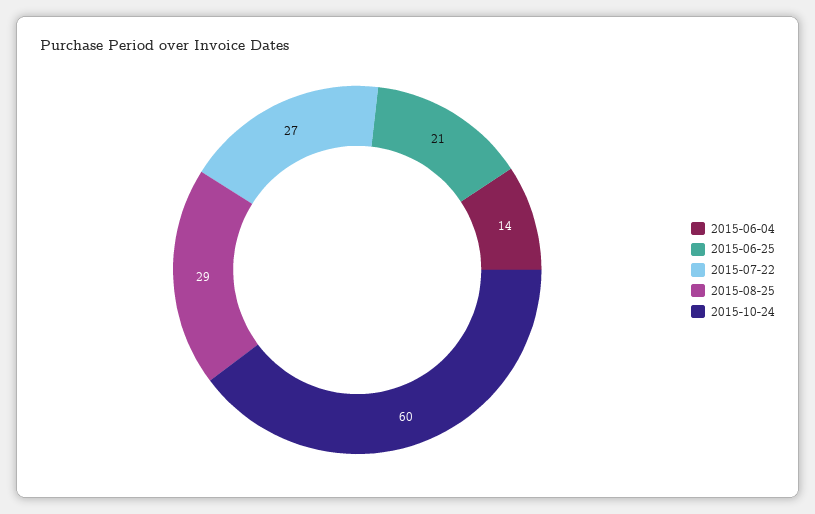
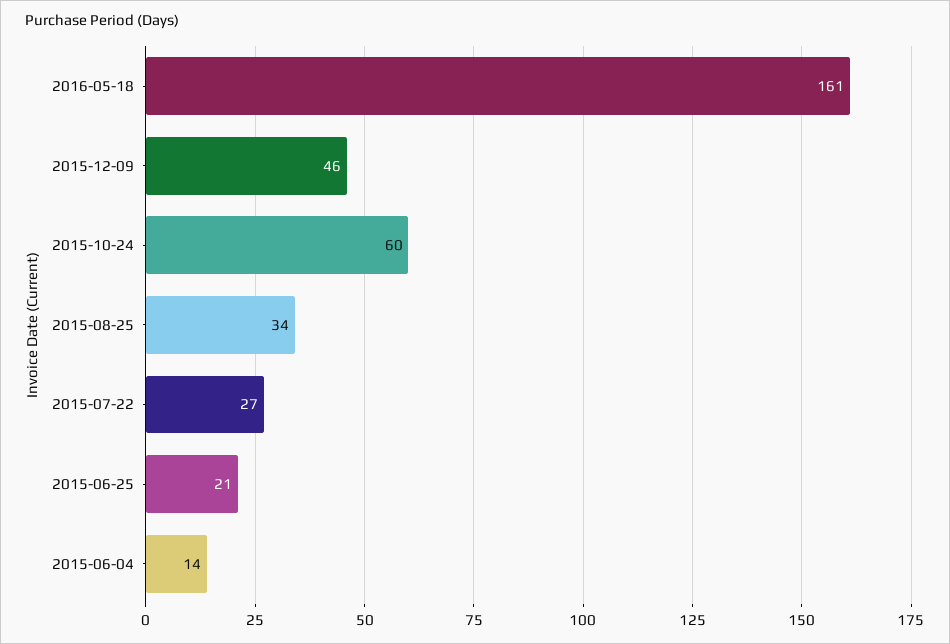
2015-08-25: 29 -> 34
2016-05-18: none -> 161
2015-12-09: none -> 46

